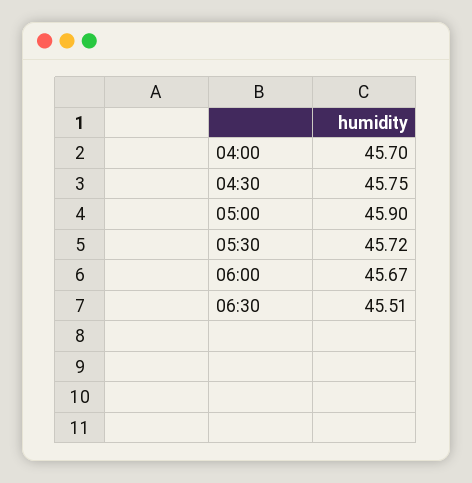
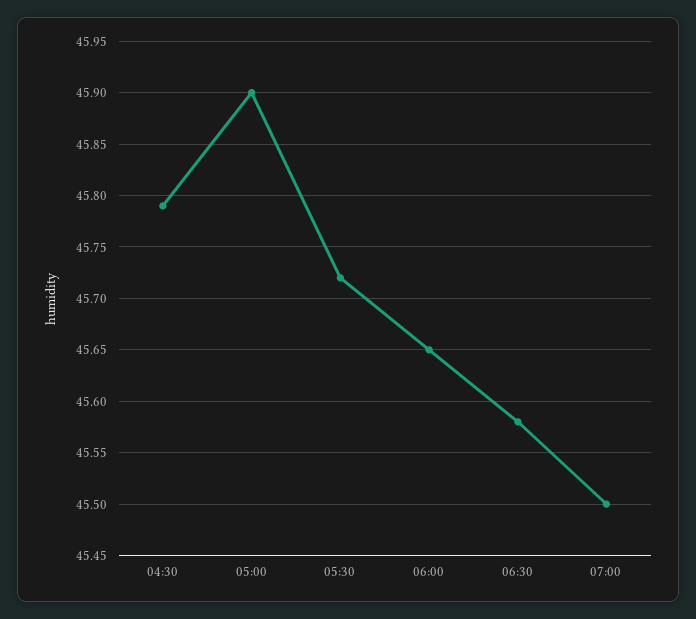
04:00: 45.7 -> none
04:30: 45.75 -> 45.79
06:00: 45.67 -> 45.65
06:30: 45.51 -> 45.58
07:00: none -> 45.5

